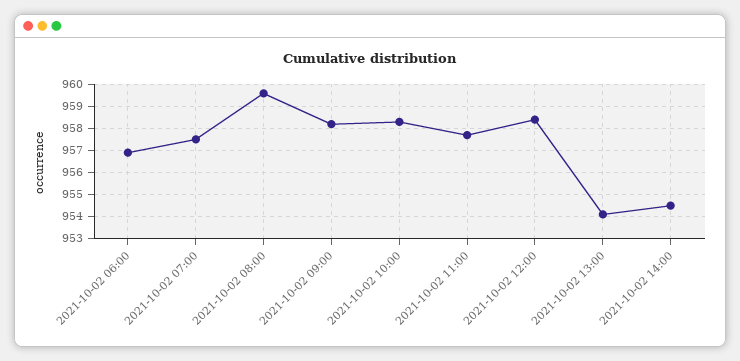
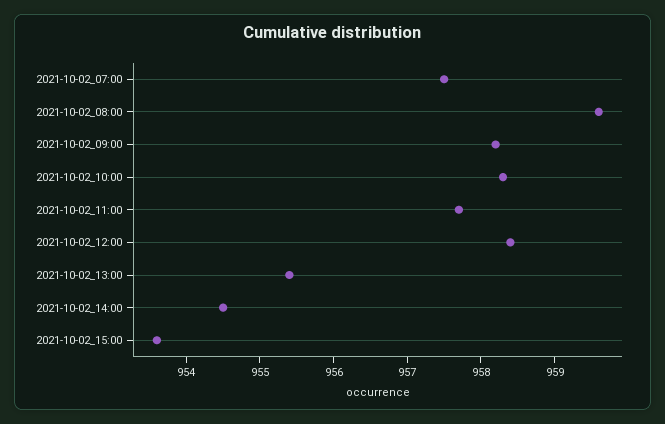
2021-10-02 06:00: 957 -> none
2021-10-02 13:00: 954 -> 955.5
2021-10-02_15:00: none -> 953.5

